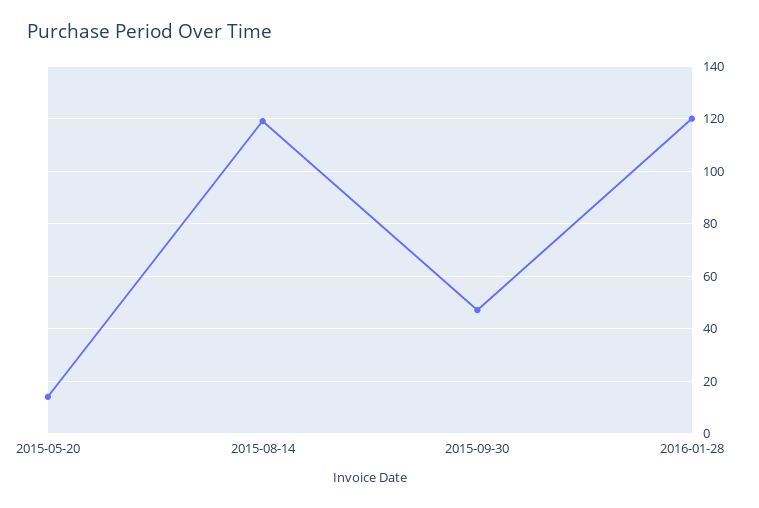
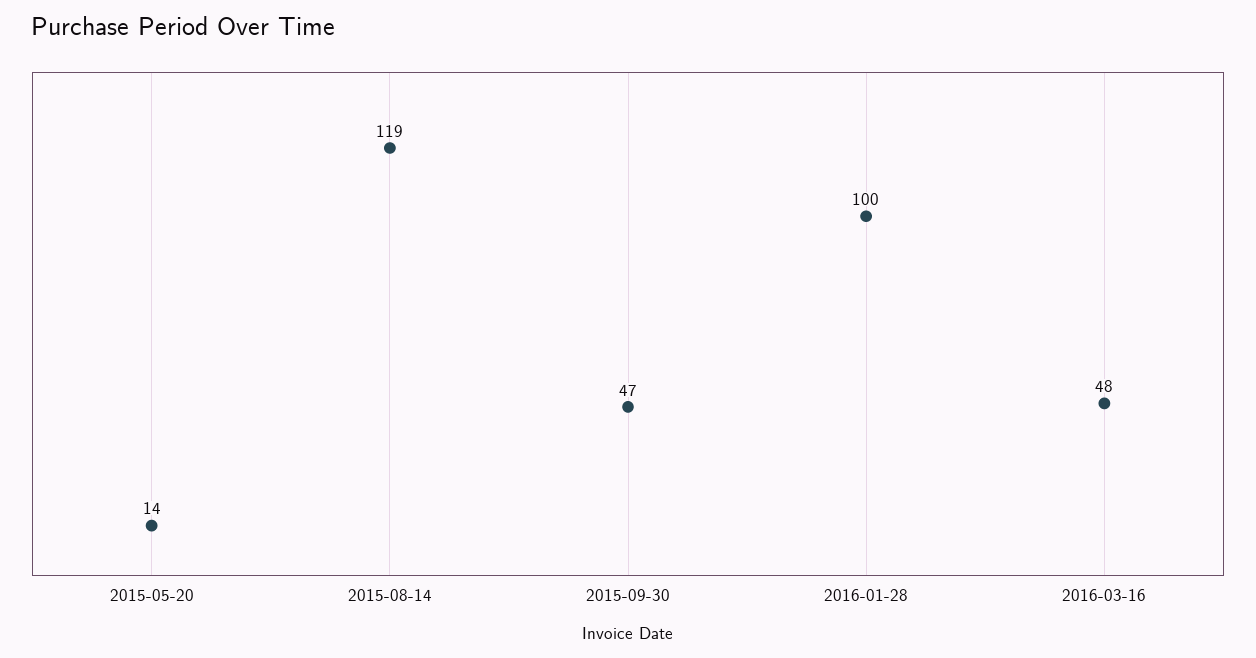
2016-01-28: 120 -> 100
2016-03-16: none -> 48

